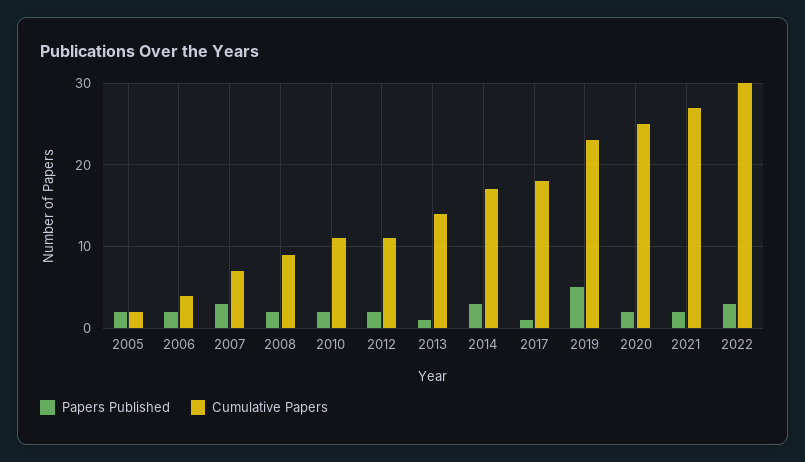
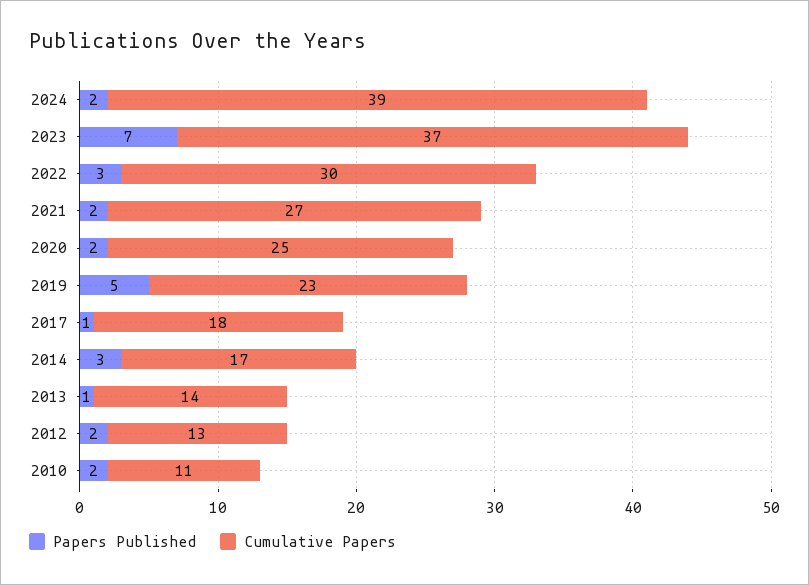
Papers Published, 2005: 2 -> none
Cumulative Papers, 2005: 2 -> none
Papers Published, 2006: 2 -> none
Cumulative Papers, 2006: 4 -> none
Papers Published, 2007: 3 -> none
Cumulative Papers, 2007: 7 -> none
Papers Published, 2008: 2 -> none
Cumulative Papers, 2008: 9 -> none
Cumulative Papers, 2012: 11 -> 13
Papers Published, 2024: none -> 2
Cumulative Papers, 2024: none -> 39
Papers Published, 2023: none -> 7
Cumulative Papers, 2023: none -> 37

